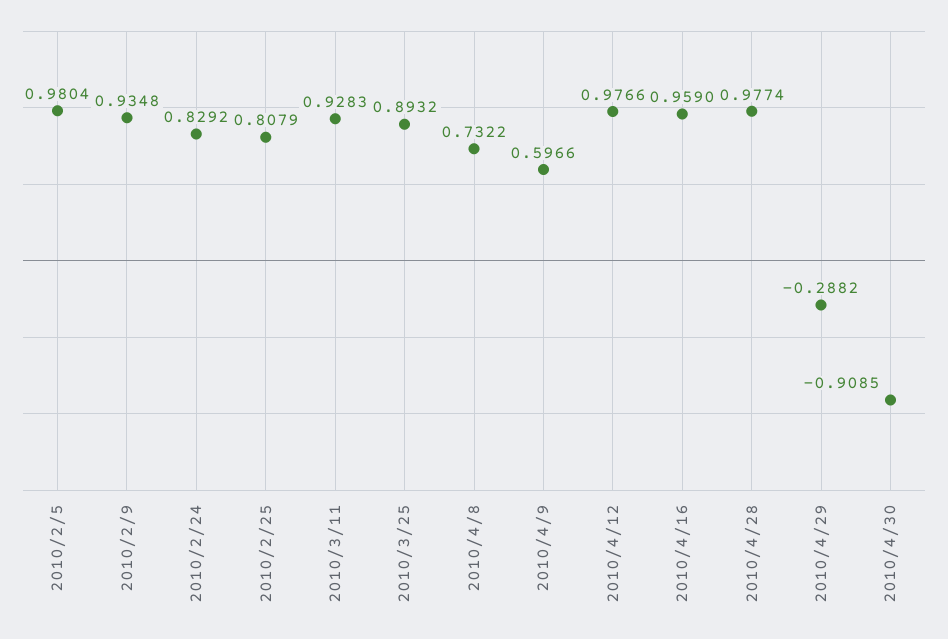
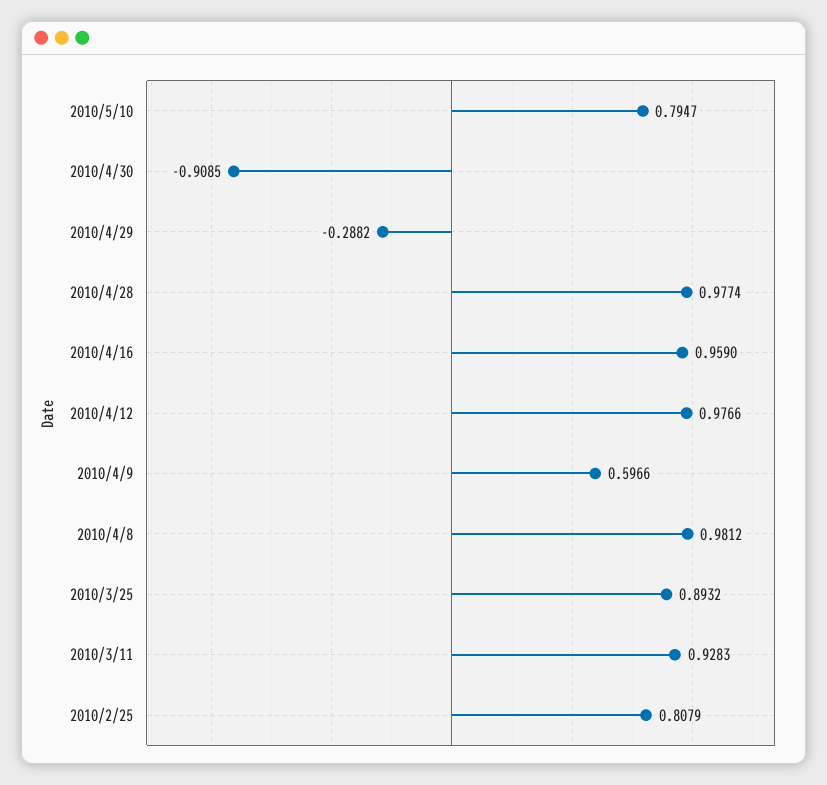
2010/2/5: 0.9804 -> none
2010/2/9: 0.9348 -> none
2010/2/24: 0.8292 -> none
2010/4/8: 0.7322 -> 0.9812
2010/5/10: none -> 0.7947

